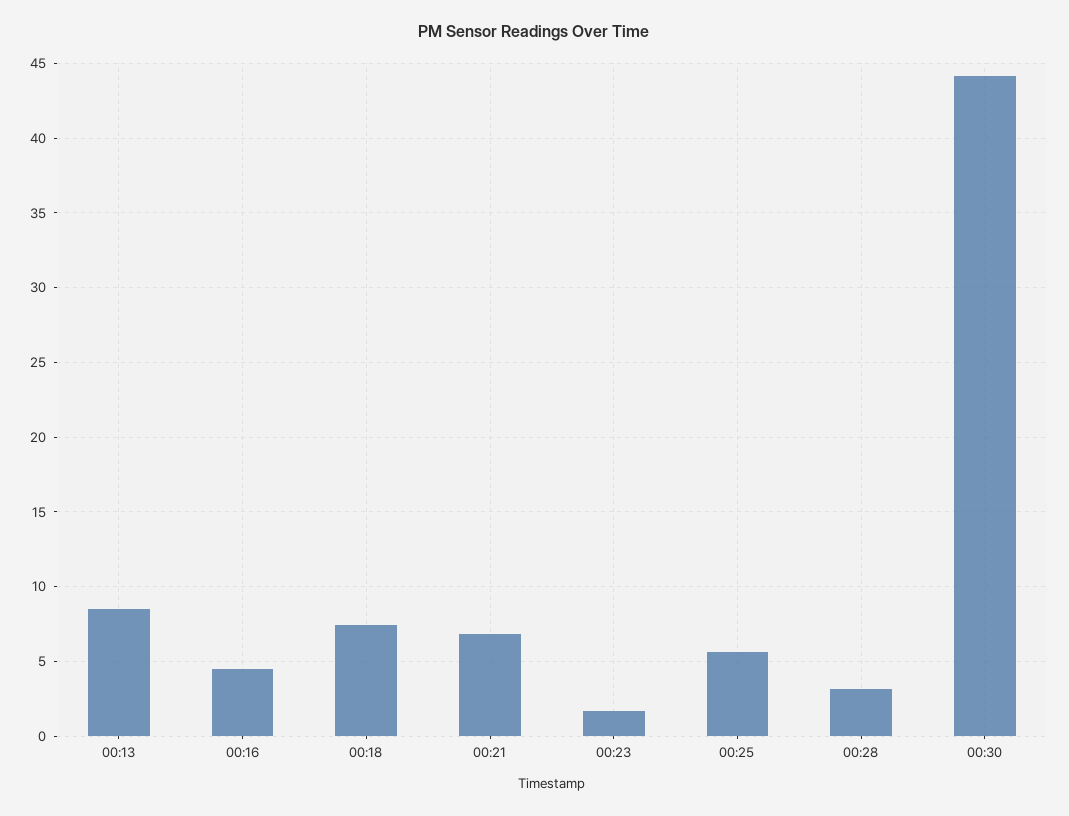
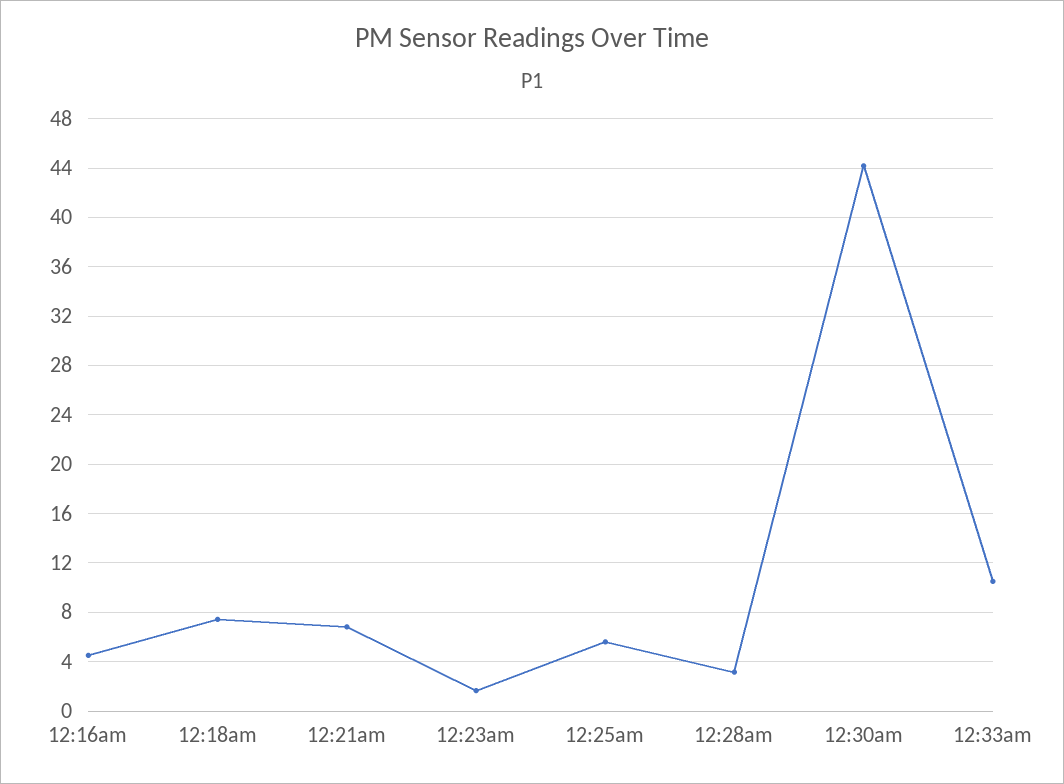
00:13: 8.5 -> none
12:33am: none -> 10.5

